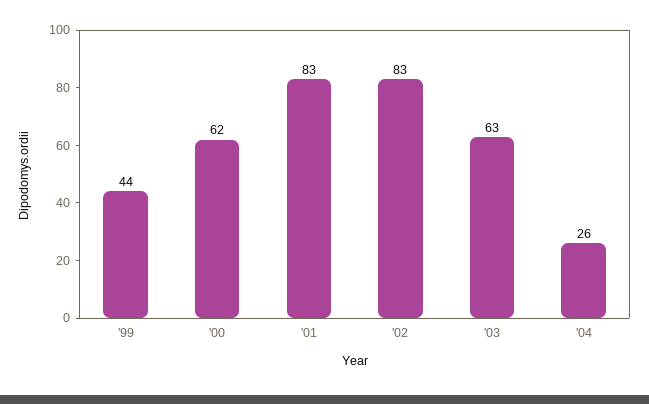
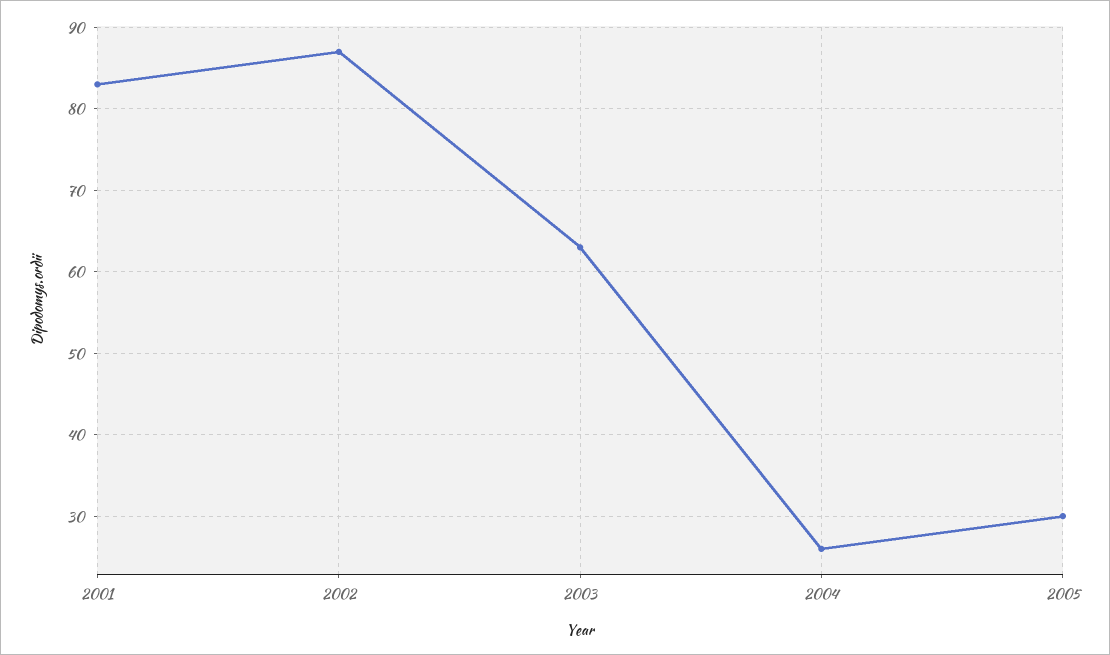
'99: 44 -> none
'00: 62 -> none
'02: 83 -> 87
2005: none -> 30

